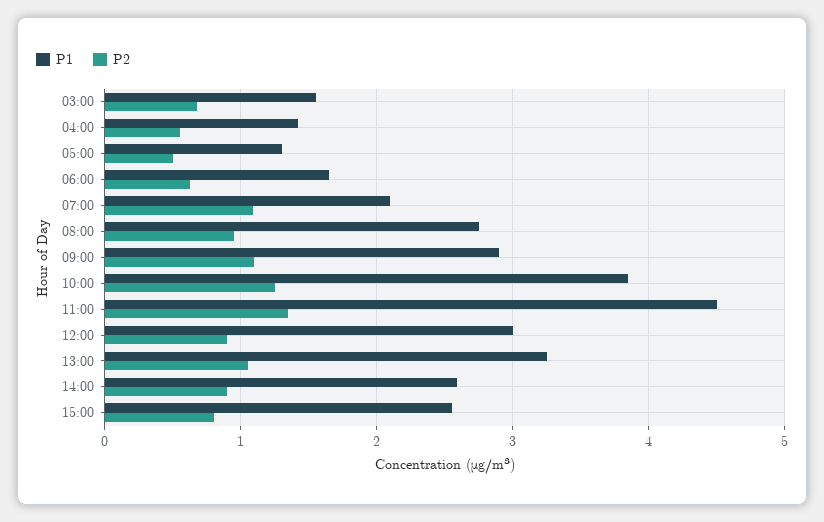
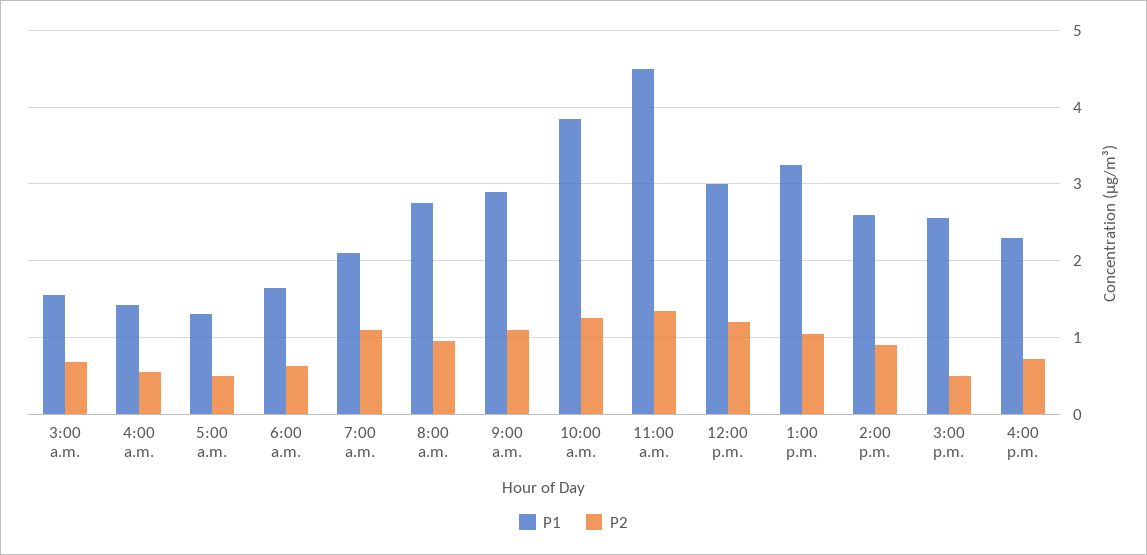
P2, 12:00: 0.9 -> 1.2
P2, 15:00: 0.8 -> 0.5
P1, 4:00 p.m.: none -> 2.3
P2, 4:00 p.m.: none -> 0.7

